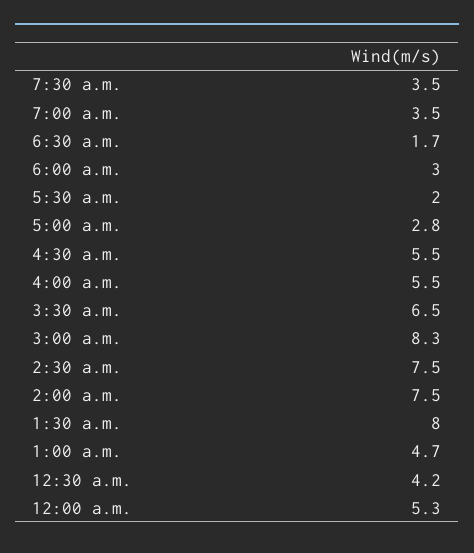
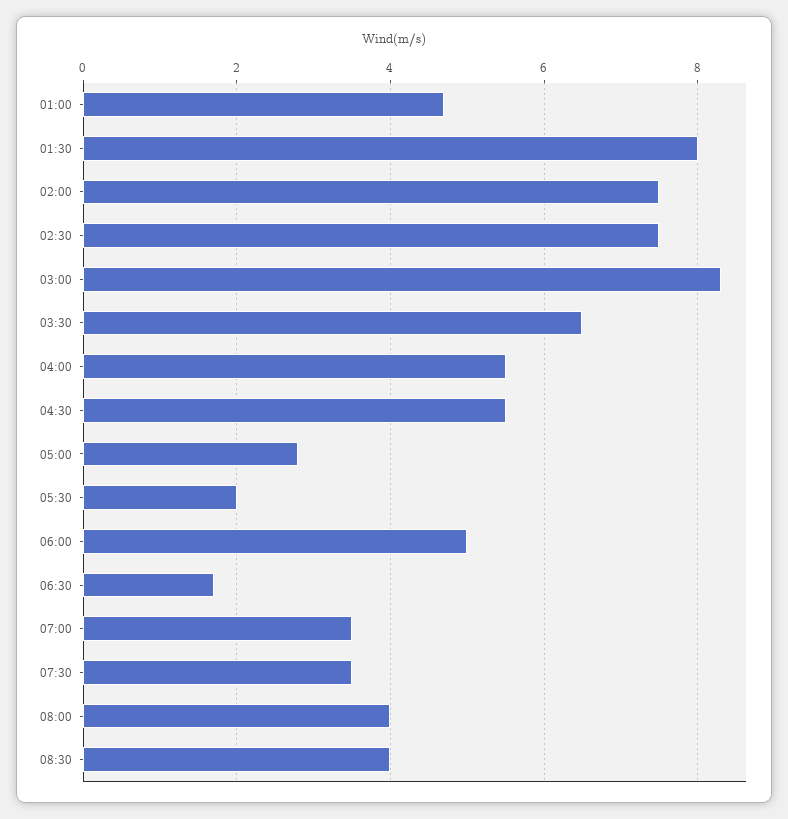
6:00 a.m.: 3 -> 5
12:30 a.m.: 4.2 -> none
12:00 a.m.: 5.3 -> none
08:00: none -> 4
08:30: none -> 4

